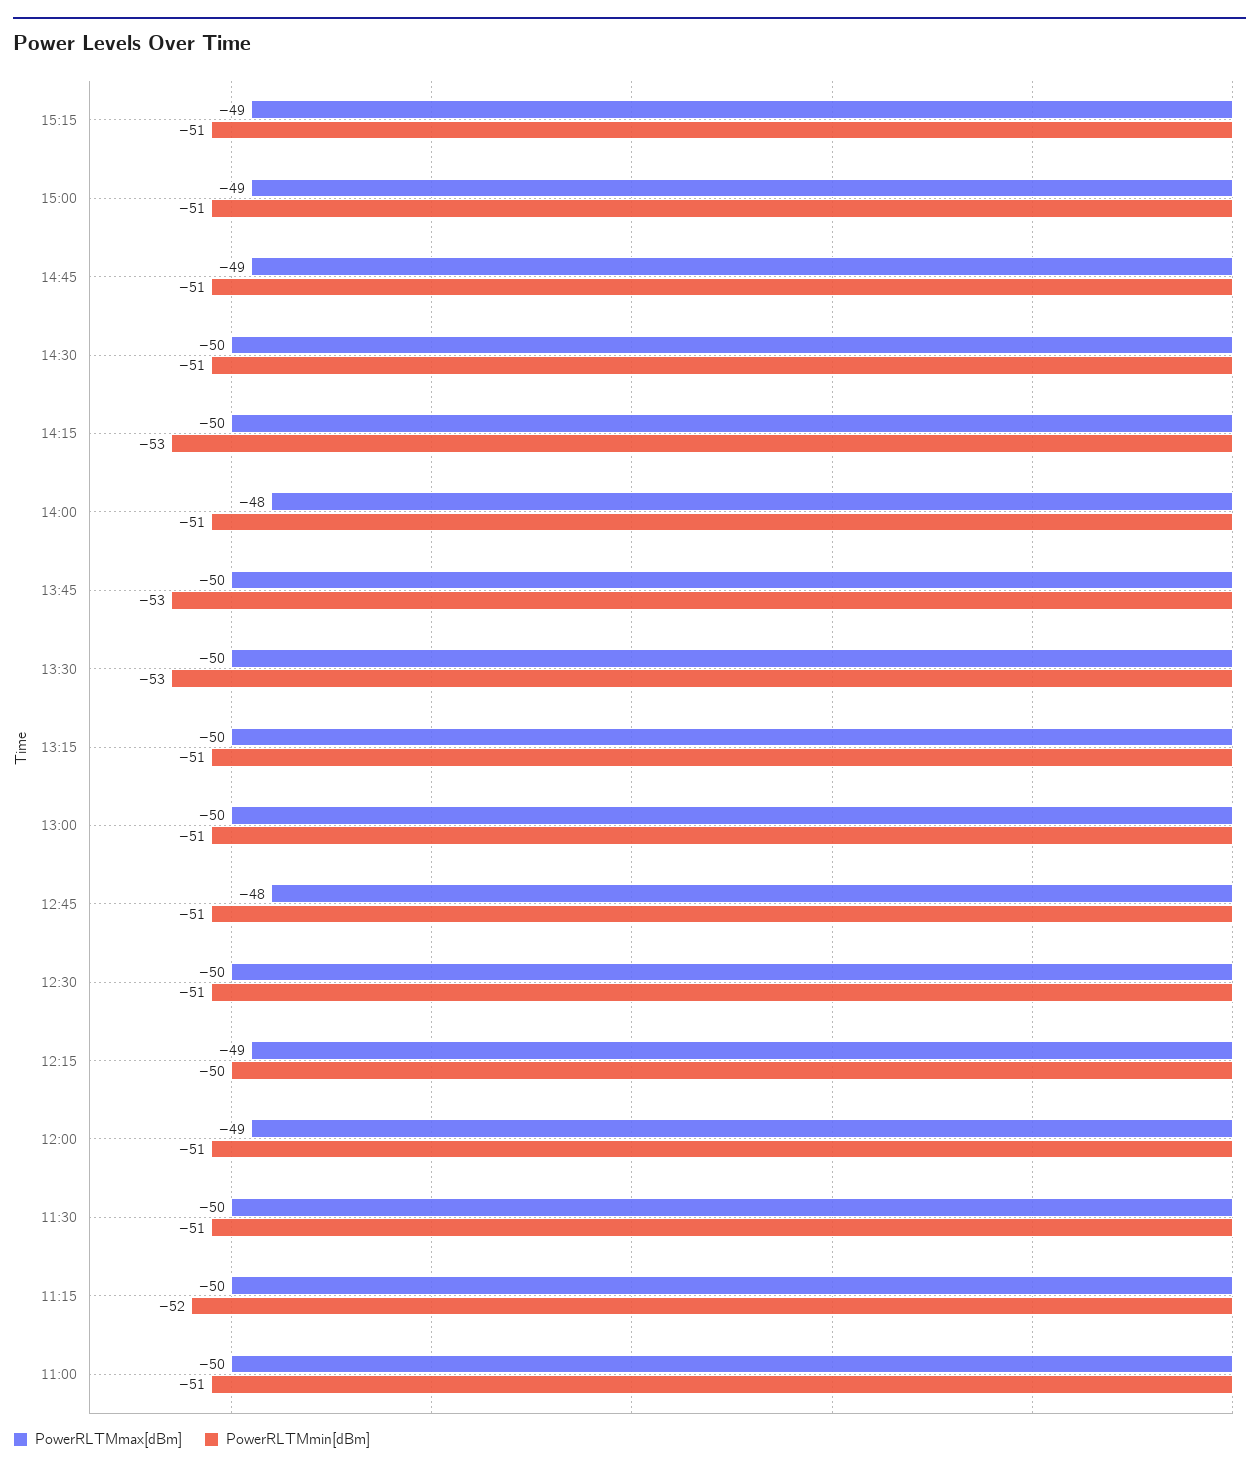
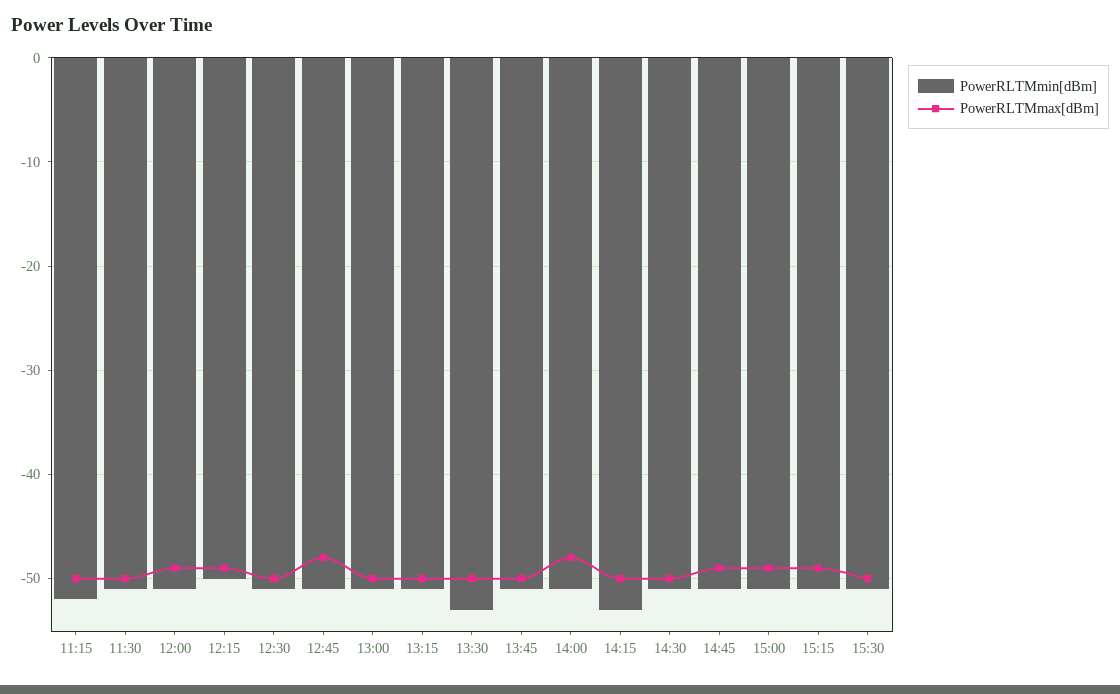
PowerRLTMmin[dBm], 13:45: -53 -> -51
PowerRLTMmax[dBm], 11:00: -50 -> none
PowerRLTMmin[dBm], 11:00: -51 -> none
PowerRLTMmin[dBm], 15:30: none -> -51
PowerRLTMmax[dBm], 15:30: none -> -50

